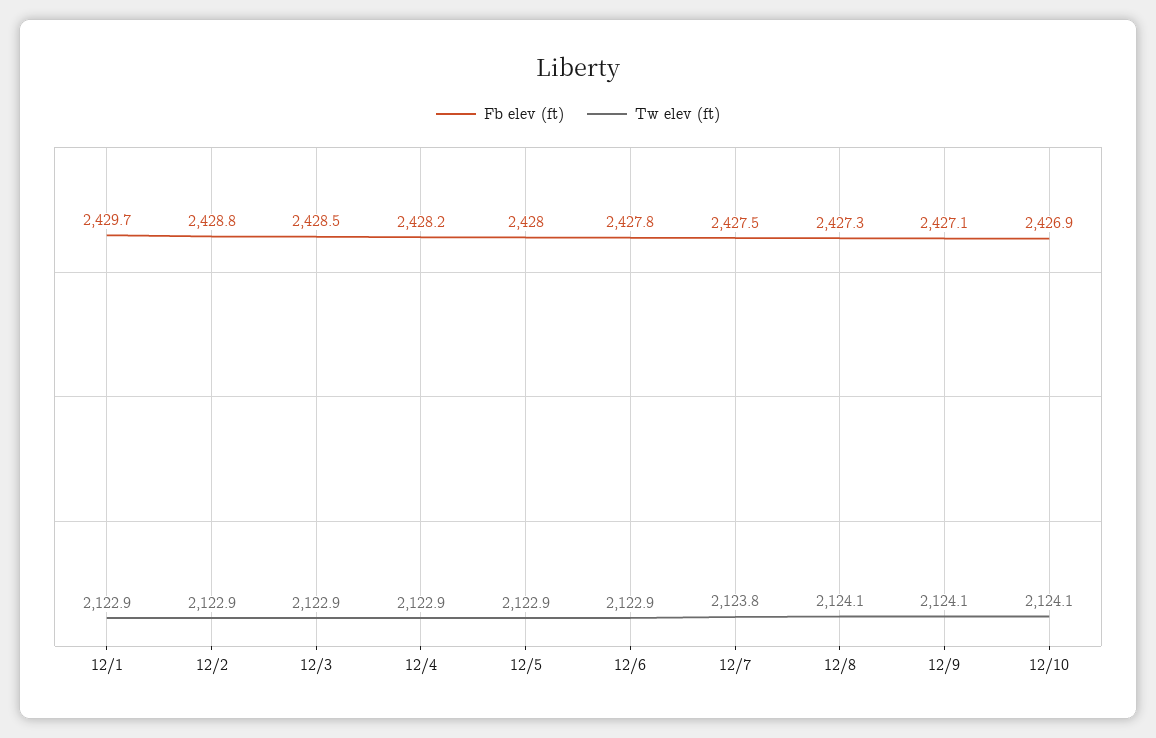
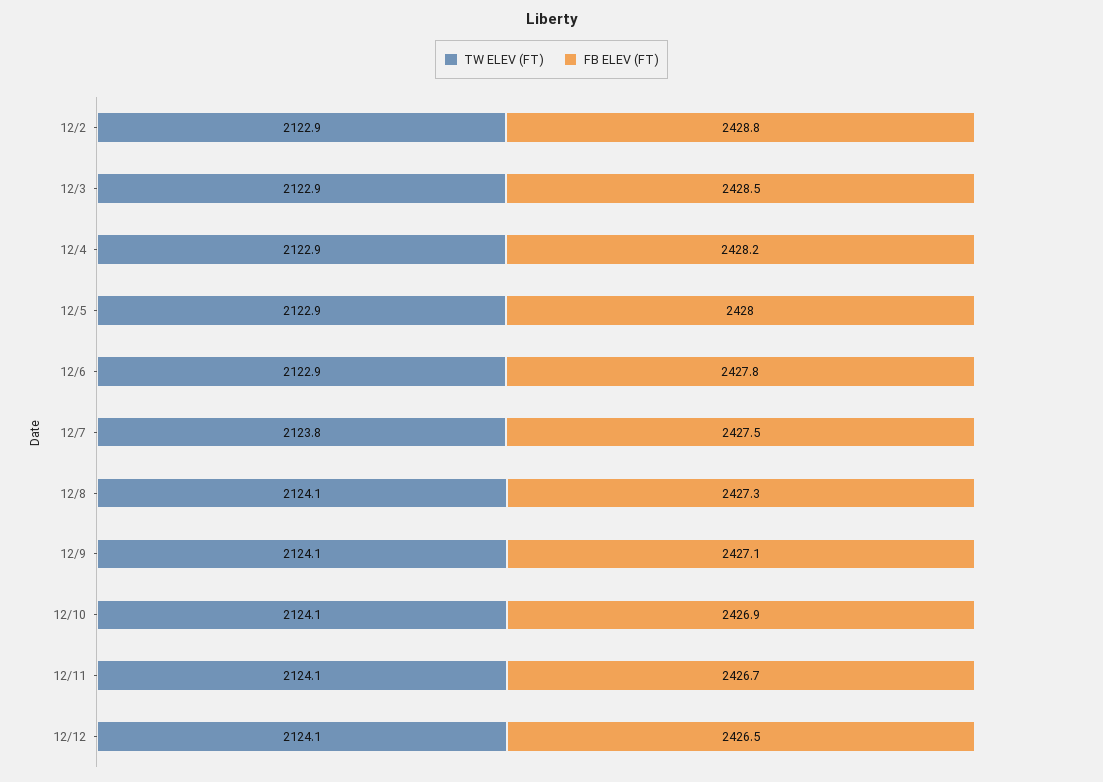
Fb elev (ft), 12/1: 2429.7 -> none
Tw elev (ft), 12/1: 2122.9 -> none
Tw elev (ft), 12/11: none -> 2124.1
Fb elev (ft), 12/11: none -> 2426.7
Tw elev (ft), 12/12: none -> 2124.1
Fb elev (ft), 12/12: none -> 2426.5

